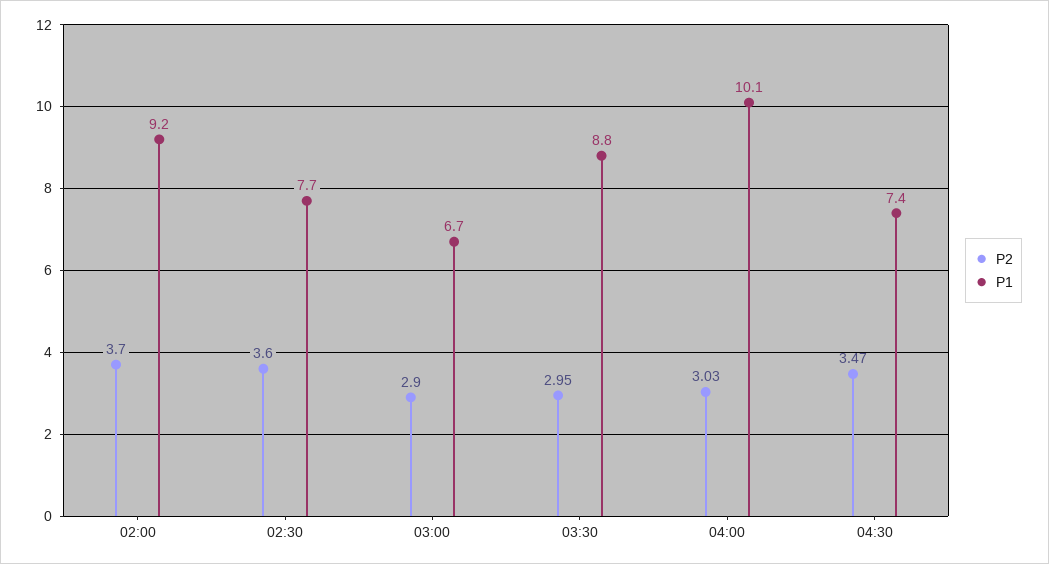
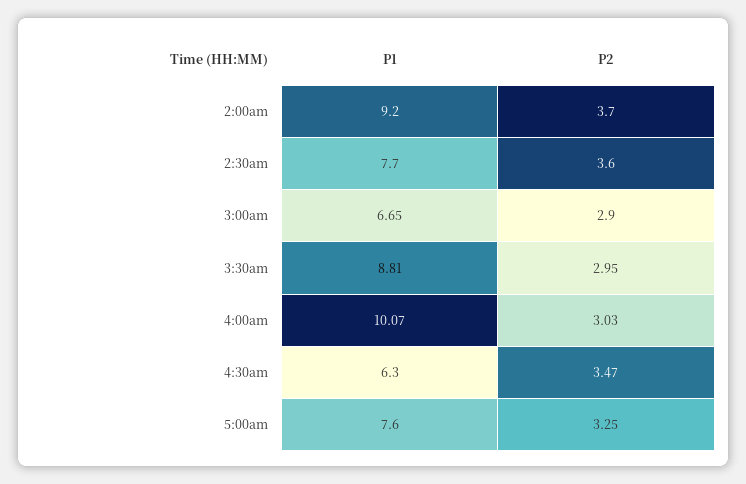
P1, 04:30: 7.4 -> 6.3
P1, 5:00am: none -> 7.6
P2, 5:00am: none -> 3.25

